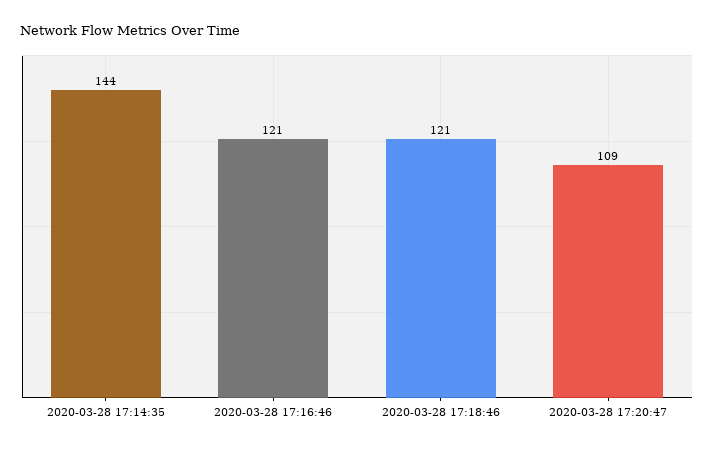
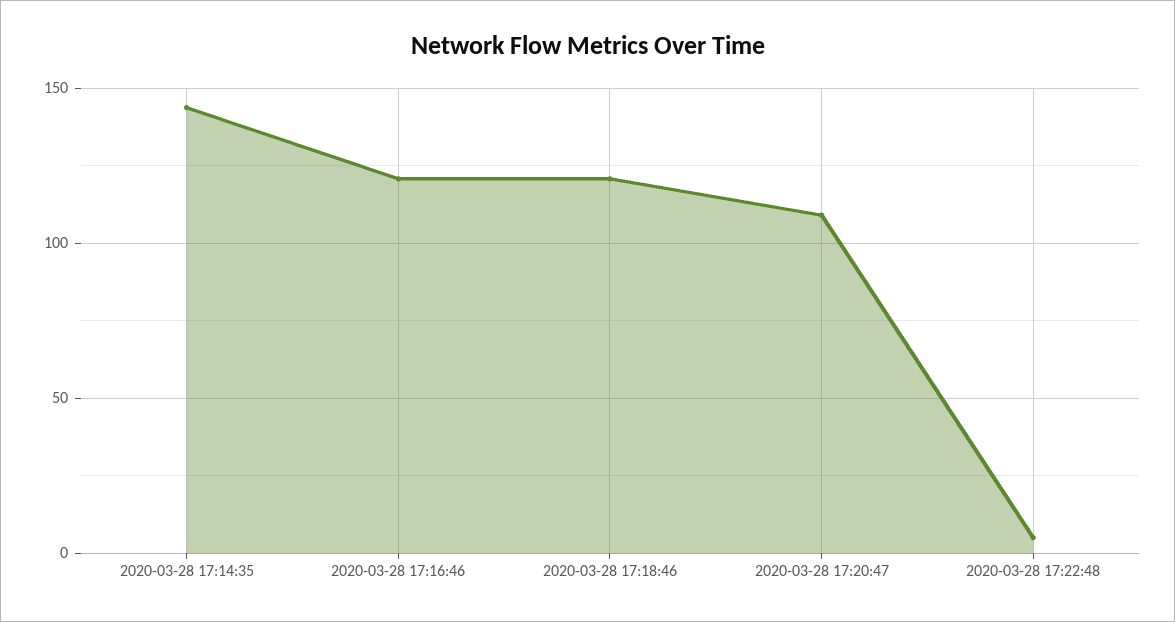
2020-03-28 17:22:48: none -> 5

